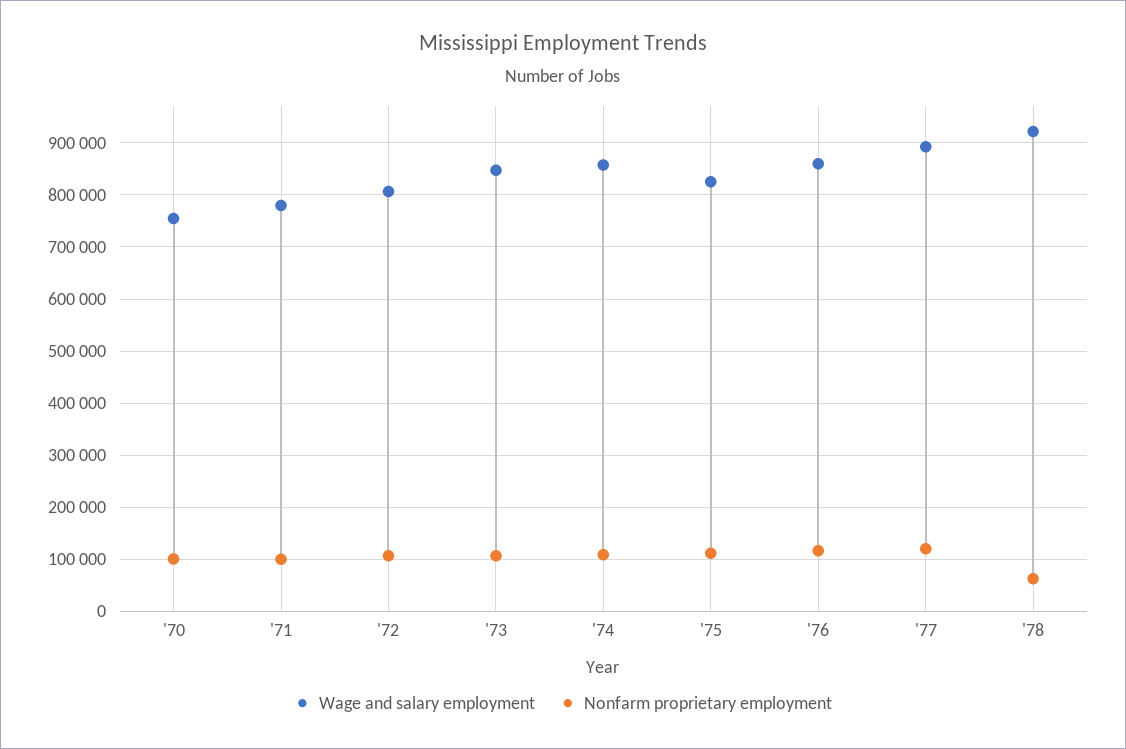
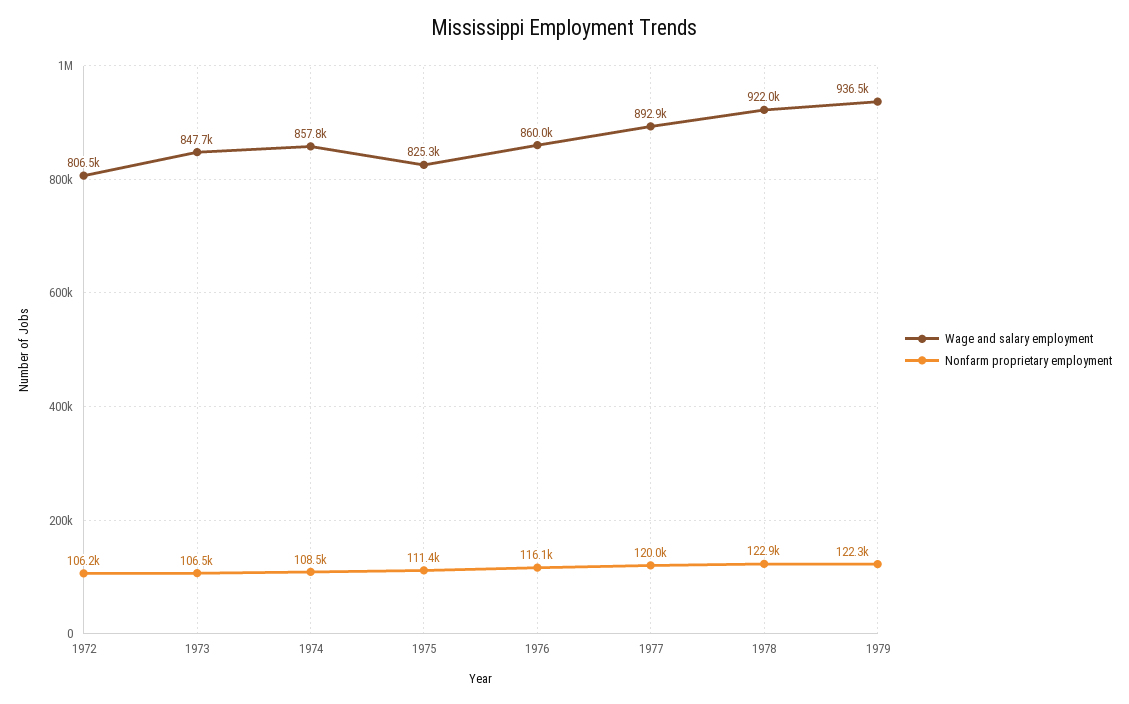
Wage and salary employment, '70: 760000 -> none
Nonfarm proprietary employment, '70: 100000 -> none
Wage and salary employment, '71: 780000 -> none
Nonfarm proprietary employment, '71: 100000 -> none
Nonfarm proprietary employment, '78: 60000 -> 122900
Wage and salary employment, 1979: none -> 936500
Nonfarm proprietary employment, 1979: none -> 122300

